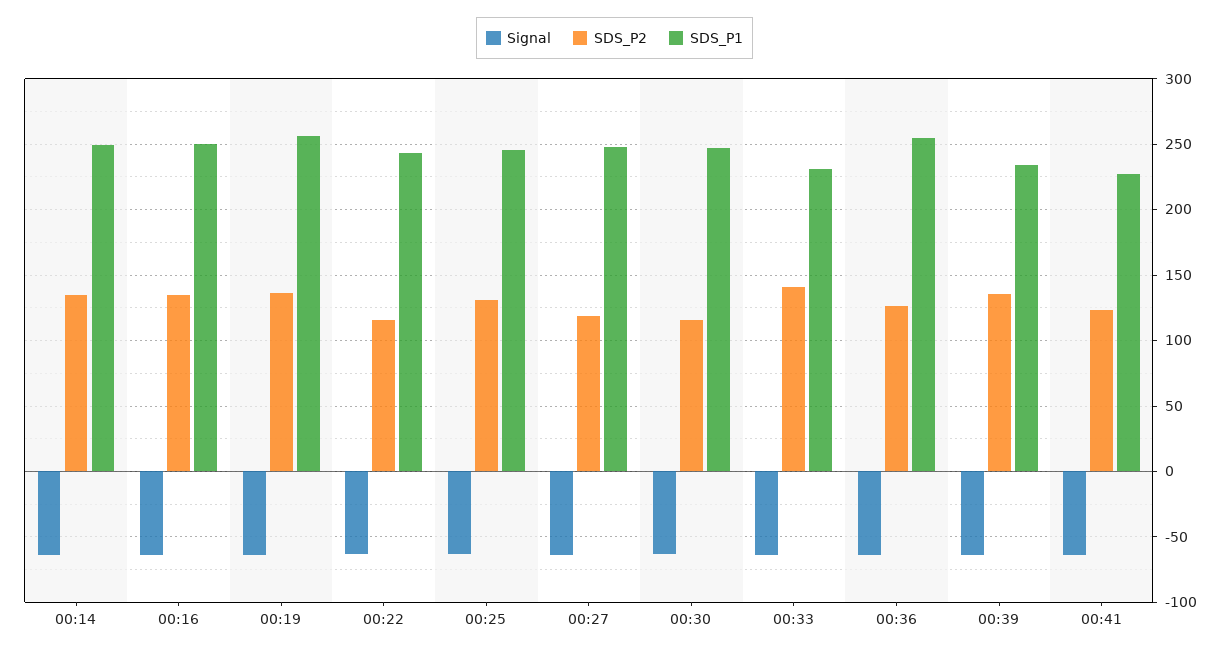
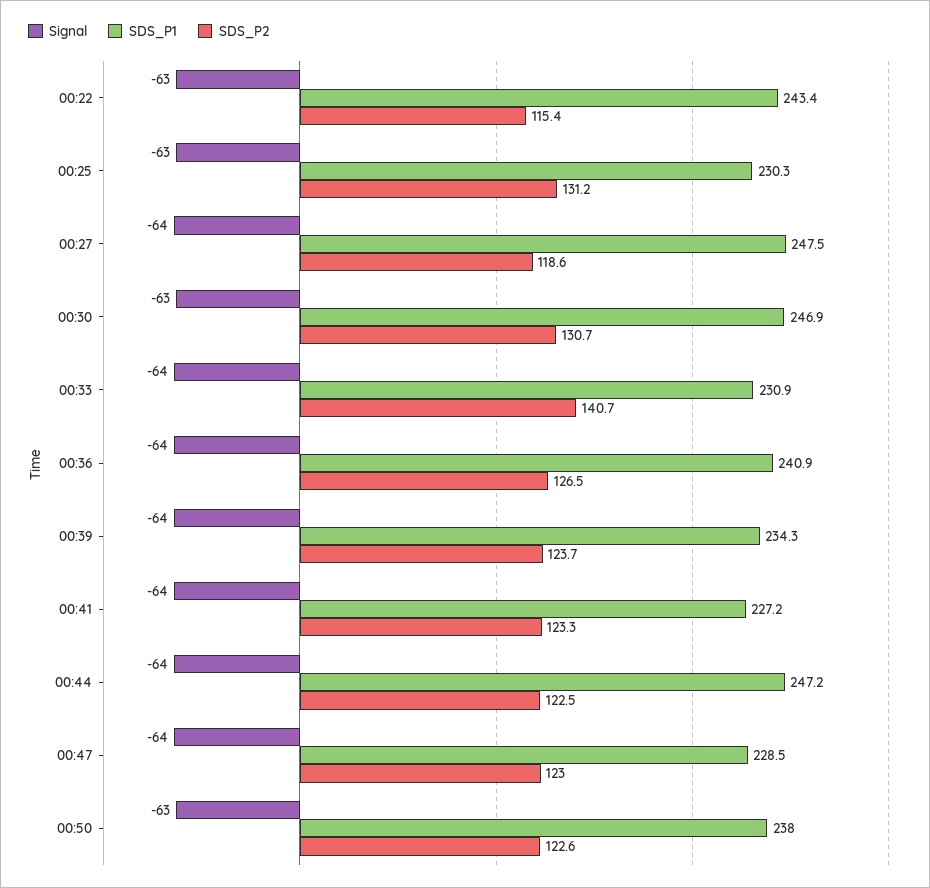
Signal, 00:14: -65 -> none
SDS_P2, 00:14: 135 -> none
SDS_P1, 00:14: 250 -> none
Signal, 00:16: -65 -> none
SDS_P2, 00:16: 135 -> none
SDS_P1, 00:16: 250 -> none
Signal, 00:19: -65 -> none
SDS_P2, 00:19: 135 -> none
SDS_P1, 00:19: 255 -> none
SDS_P1, 00:25: 245 -> 230.3
SDS_P2, 00:30: 115 -> 130.7
SDS_P1, 00:36: 255 -> 240.9
SDS_P2, 00:39: 135 -> 123.7
Signal, 00:44: none -> -64
SDS_P1, 00:44: none -> 247.2
SDS_P2, 00:44: none -> 122.5
Signal, 00:47: none -> -64
SDS_P1, 00:47: none -> 228.5
SDS_P2, 00:47: none -> 123
Signal, 00:50: none -> -63
SDS_P1, 00:50: none -> 238
SDS_P2, 00:50: none -> 122.6

